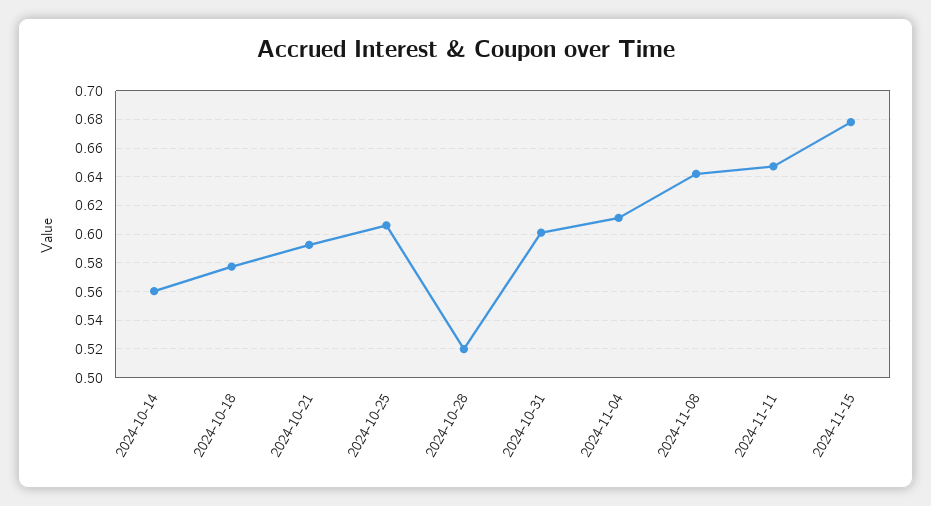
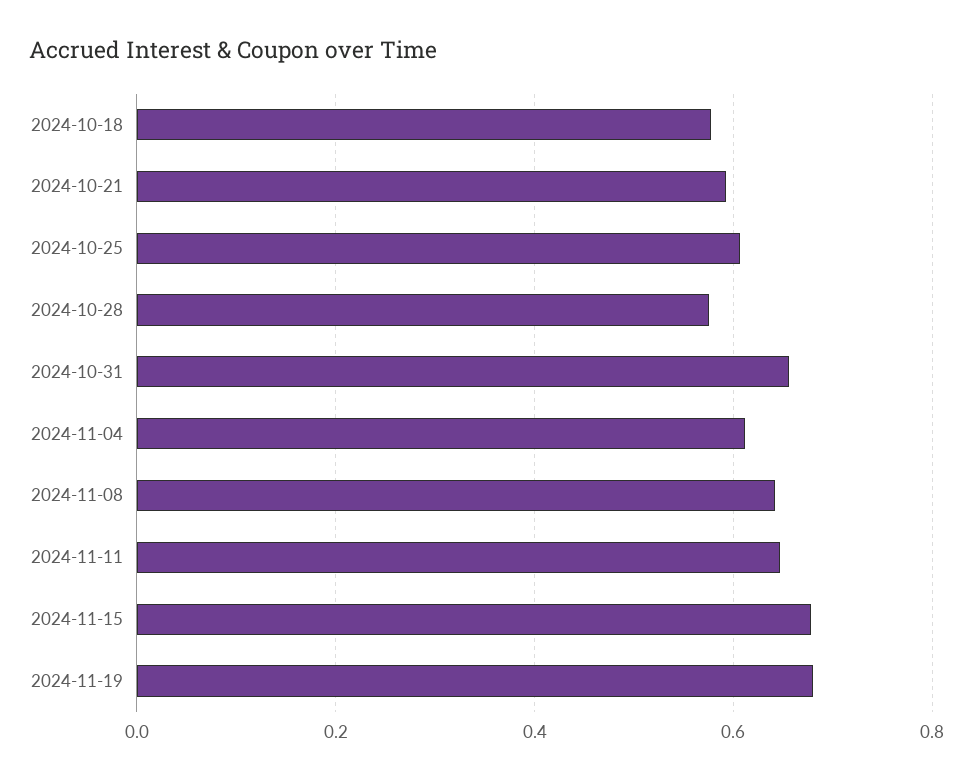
2024-10-14: 0.56 -> none
2024-10-28: 0.52 -> 0.58
2024-10-31: 0.6 -> 0.66
2024-11-19: none -> 0.68

